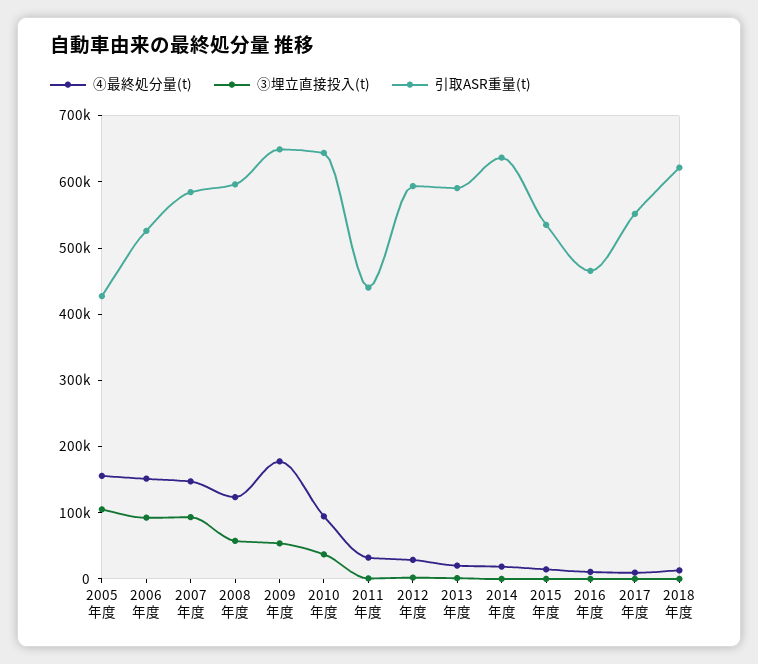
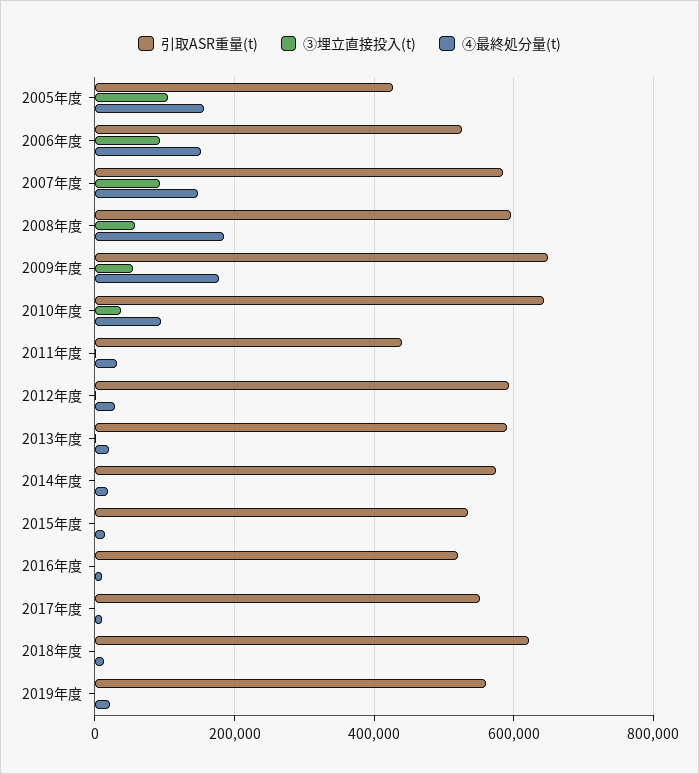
④最終処分量(t), 2008年度: 120000 -> 180000
引取ASR重量(t), 2014年度: 640000 -> 580000
引取ASR重量(t), 2016年度: 460000 -> 520000
引取ASR重量(t), 2019年度: none -> 560000
③埋立直接投入(t), 2019年度: none -> 0
④最終処分量(t), 2019年度: none -> 20000

